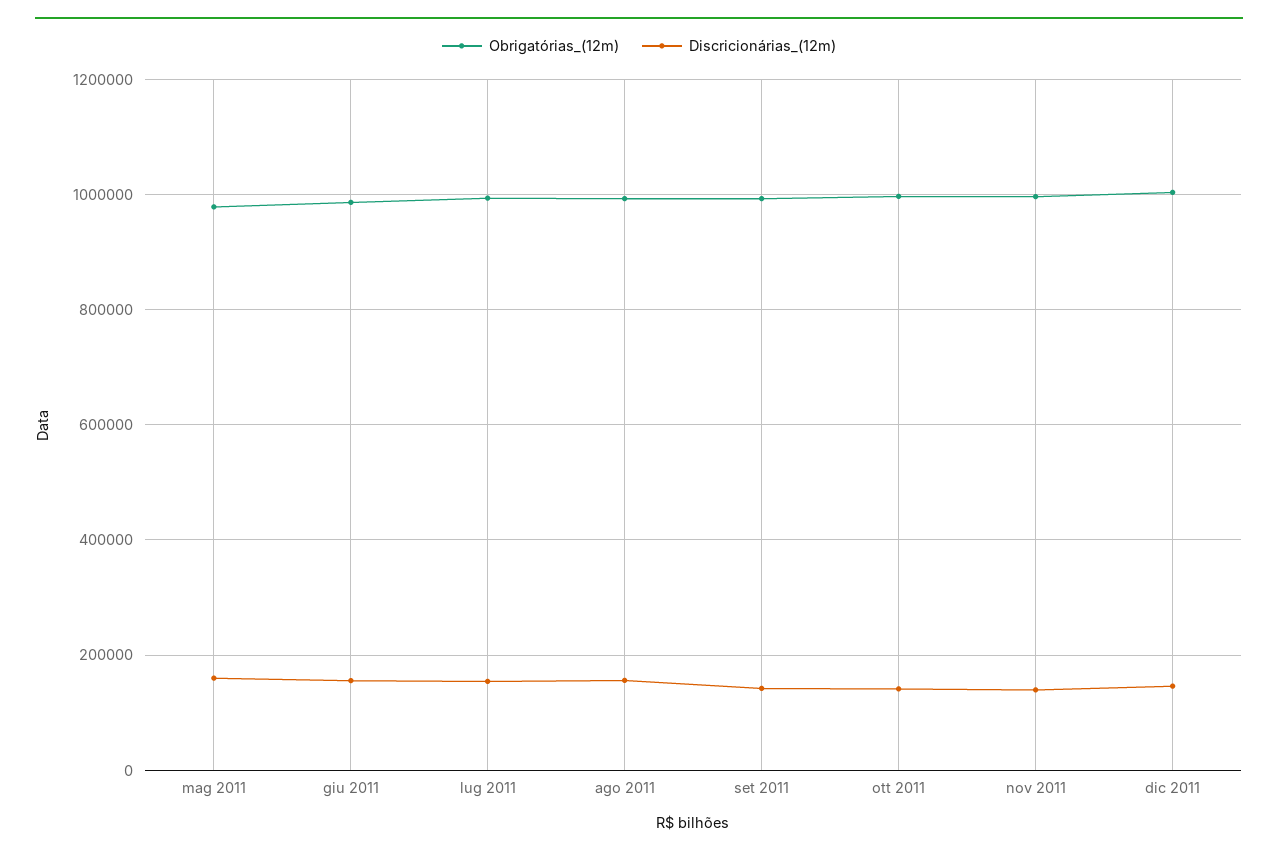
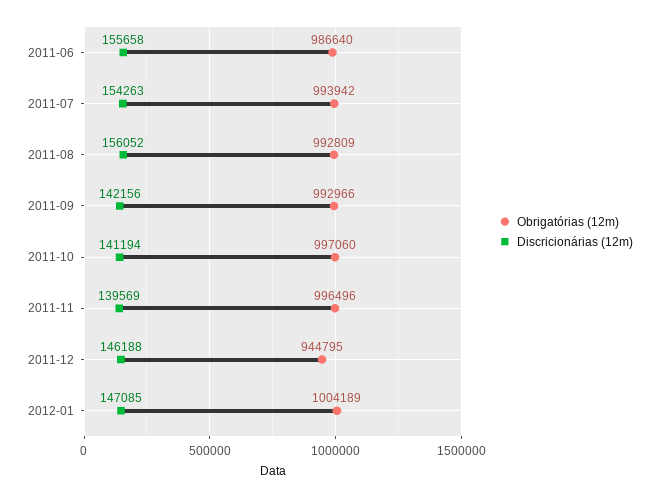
Obrigatórias_(12m), mag 2011: 980000 -> none
Discricionárias_(12m), mag 2011: 160000 -> none
Obrigatórias_(12m), dic 2011: 1000000 -> 944795
Obrigatórias_(12m), 2012-01: none -> 1004189
Discricionárias_(12m), 2012-01: none -> 147085

